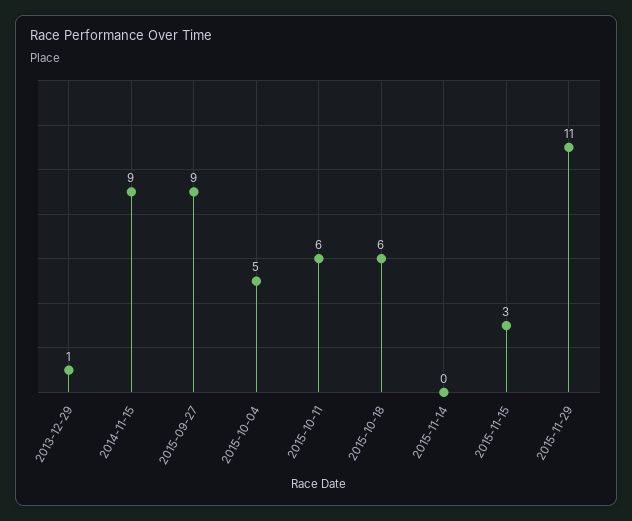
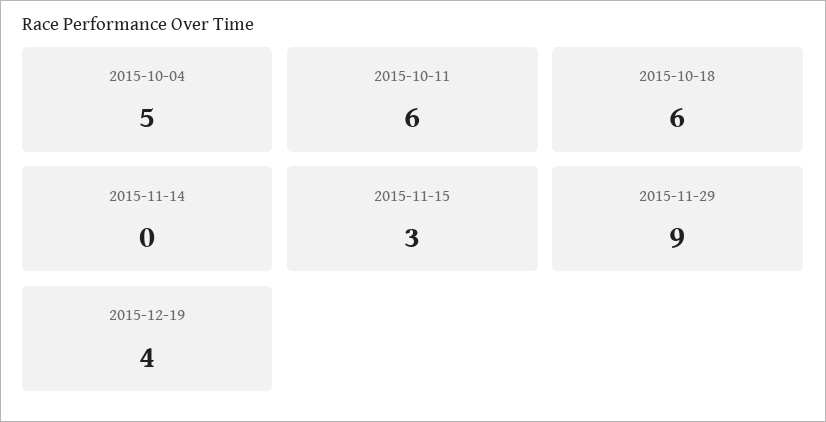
2013-12-29: 1 -> none
2014-11-15: 9 -> none
2015-09-27: 9 -> none
2015-11-29: 11 -> 9
2015-12-19: none -> 4

